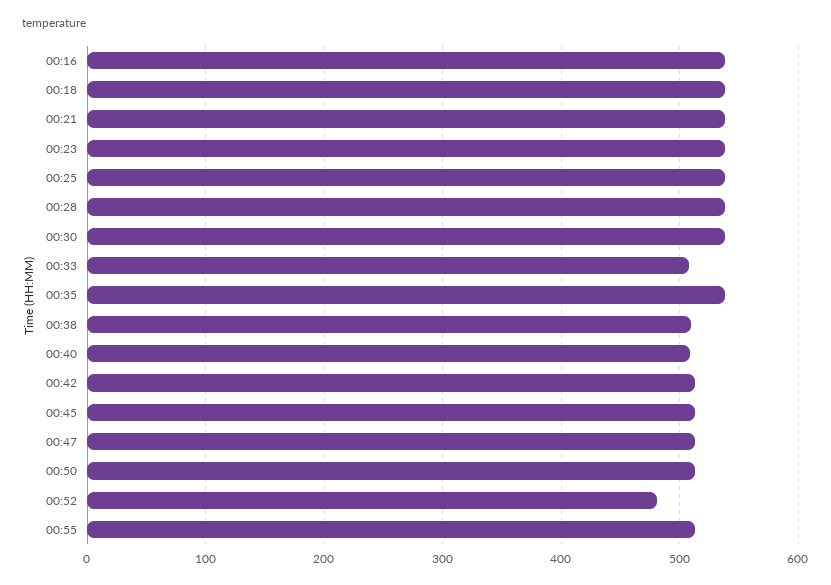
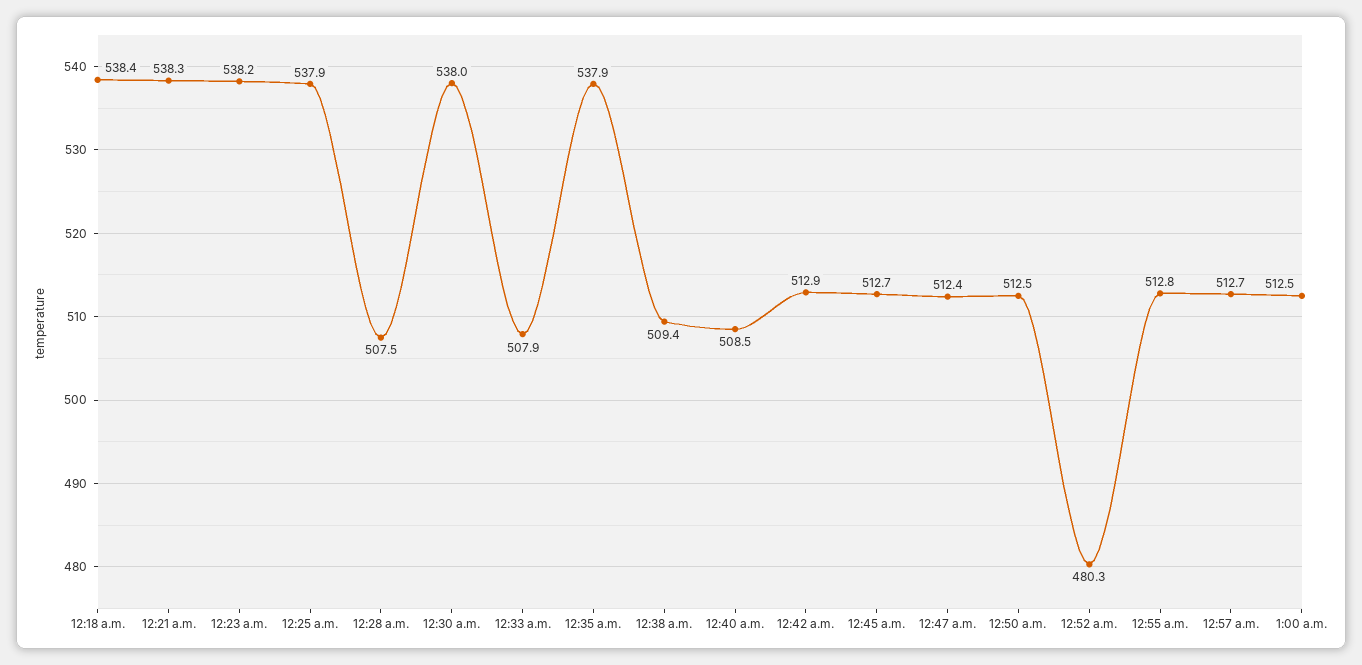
00:16: 540 -> none
00:28: 540 -> 507.5
12:57 a.m.: none -> 512.7
1:00 a.m.: none -> 512.5

